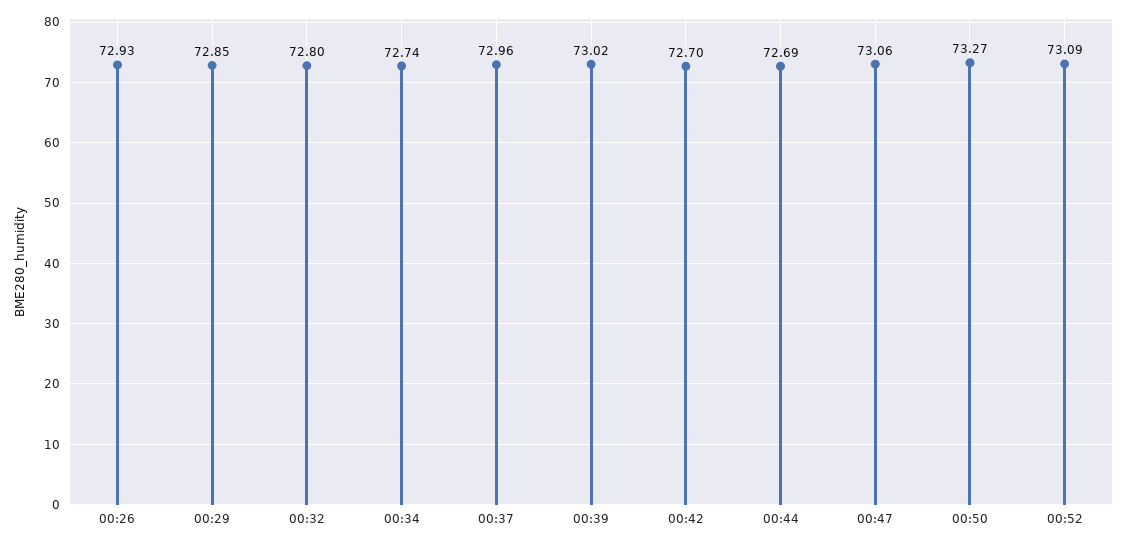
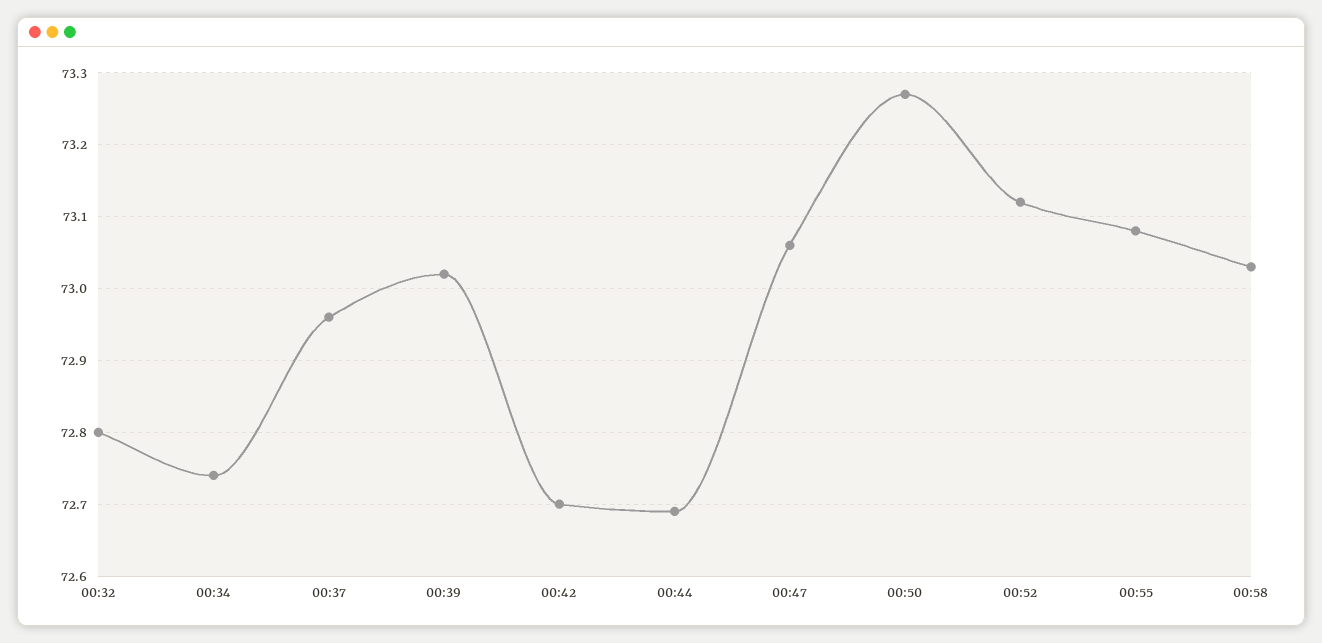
00:26: 72.93 -> none
00:29: 72.85 -> none
00:52: 73.09 -> 73.12
00:55: none -> 73.08
00:58: none -> 73.03

